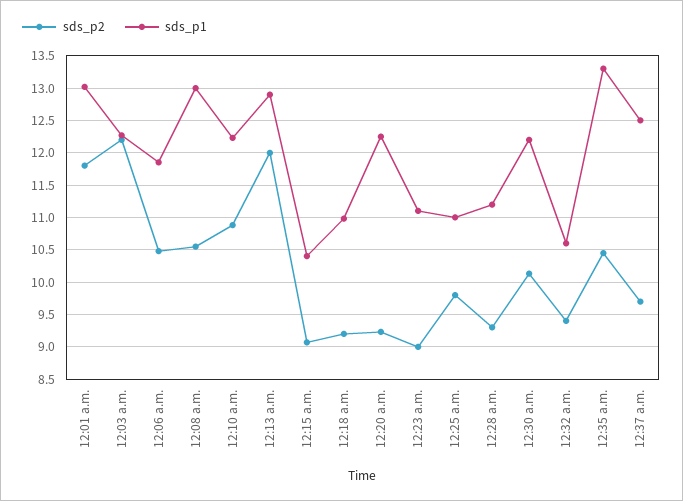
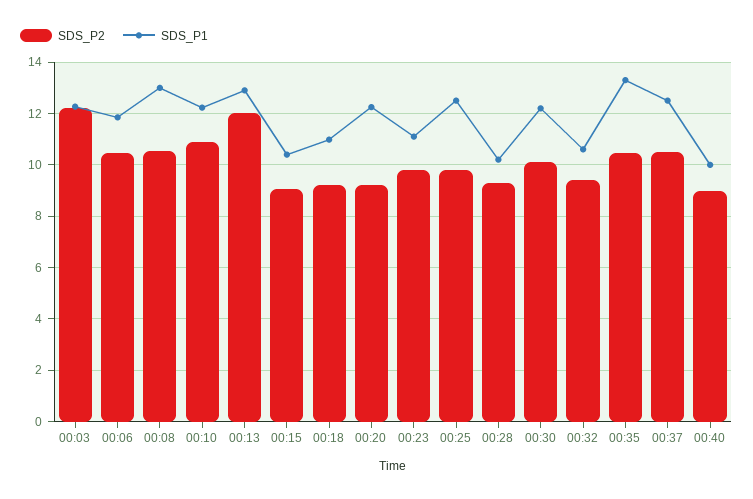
sds_p2, 12:01 a.m.: 11.8 -> none
sds_p1, 12:01 a.m.: 13 -> none
sds_p2, 12:23 a.m.: 9 -> 9.75
sds_p1, 12:25 a.m.: 11 -> 12.5
sds_p1, 12:28 a.m.: 11.2 -> 10.25
sds_p2, 12:37 a.m.: 9.7 -> 10.5
sds_p2, 00:40: none -> 9
sds_p1, 00:40: none -> 10

